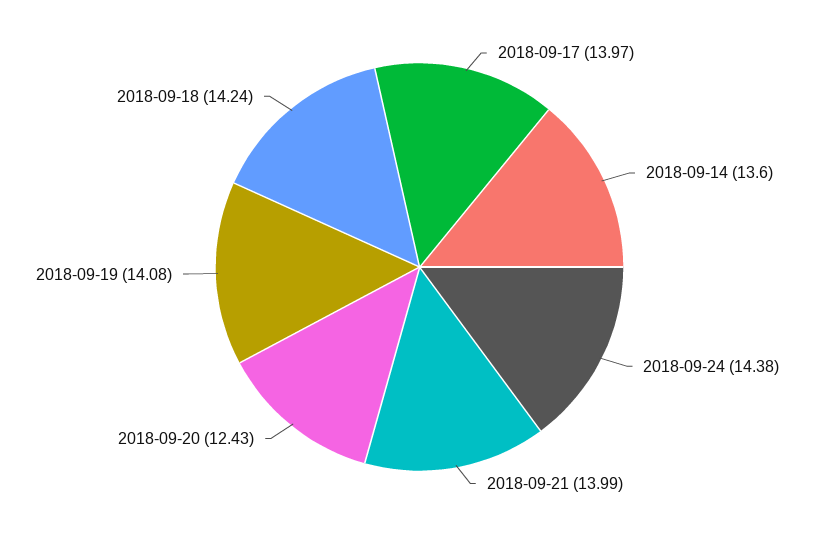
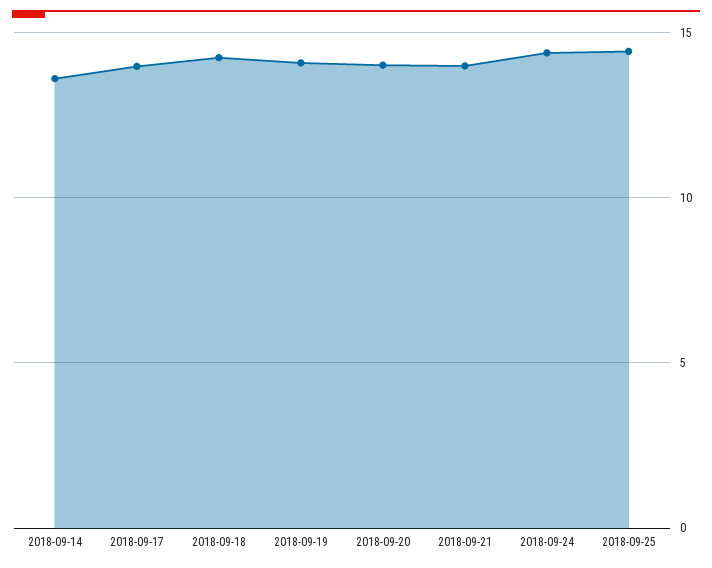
2018-09-20: 12.43 -> 14
2018-09-25: none -> 14.5

